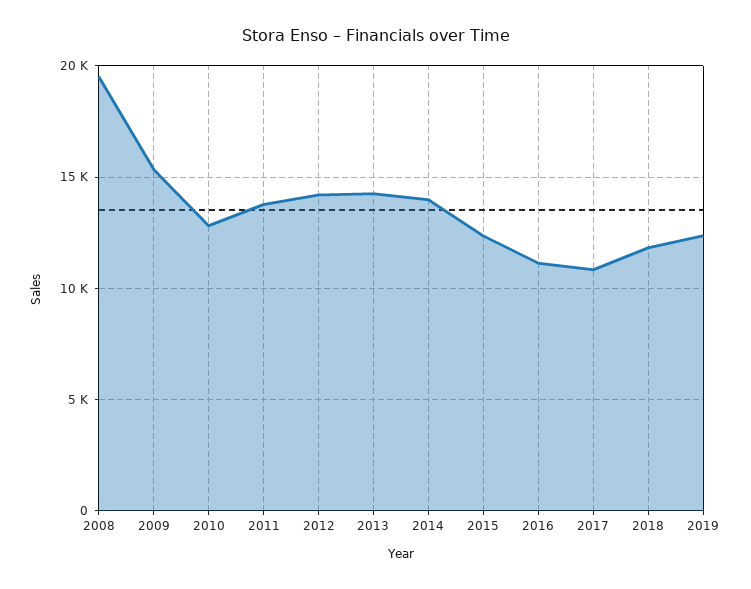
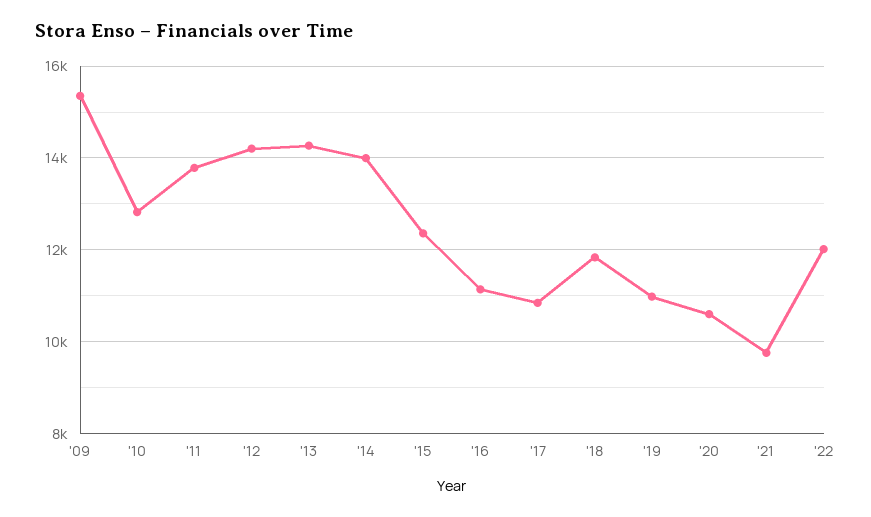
2008: 19500 -> none
2019: 12500 -> 11000
'20: none -> 10600
'21: none -> 9800
'22: none -> 12000

